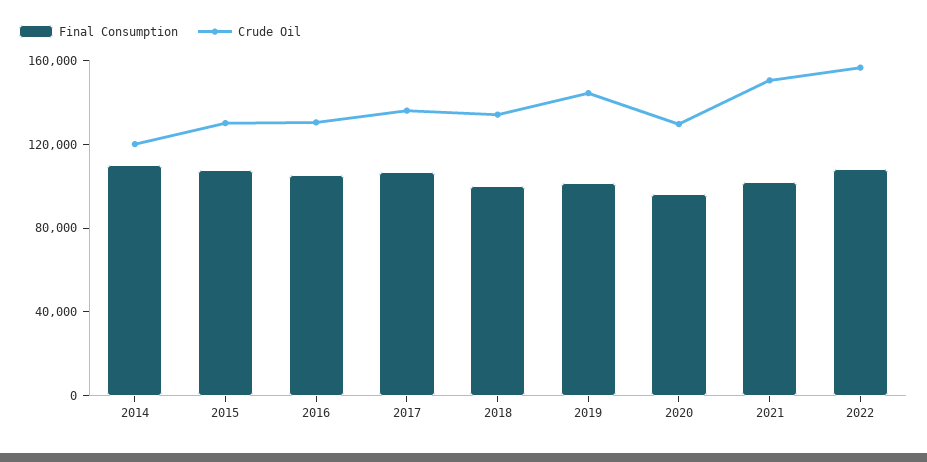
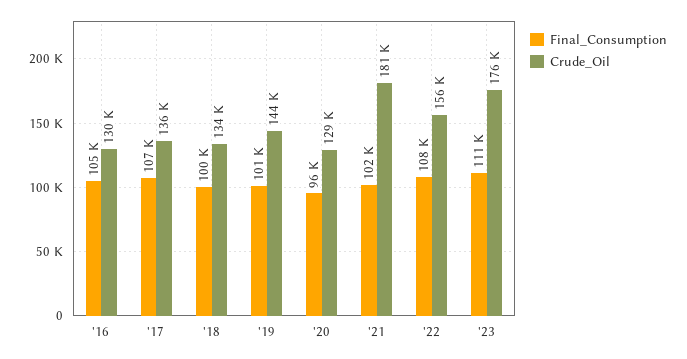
Final Consumption, 2014: 110000 -> none
Crude Oil, 2014: 120000 -> none
Final Consumption, 2015: 110000 -> none
Crude Oil, 2015: 130000 -> none
Crude Oil, 2021: 150000 -> 181000
Final Consumption, '23: none -> 111000
Crude Oil, '23: none -> 176000

